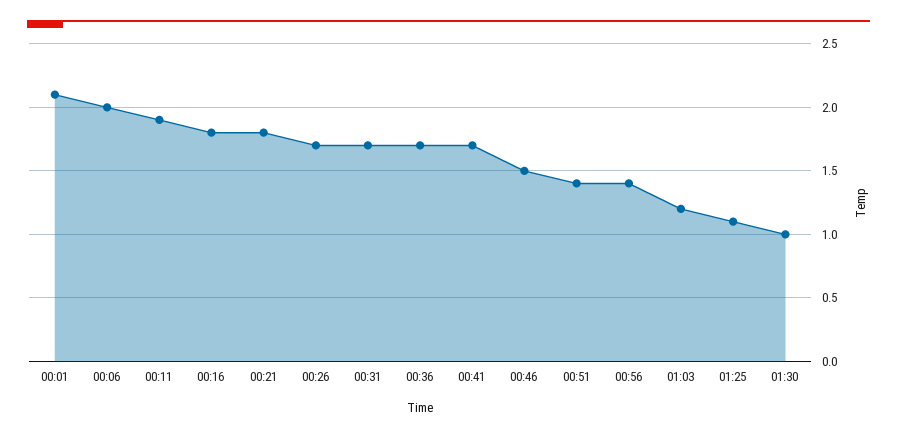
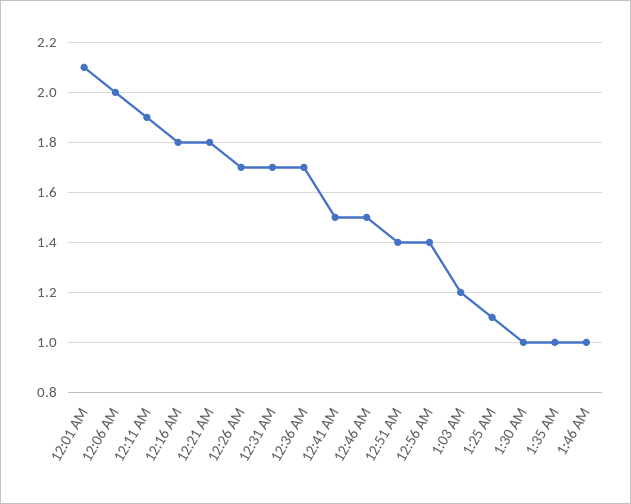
00:41: 1.7 -> 1.5
1:35 AM: none -> 1
1:46 AM: none -> 1

